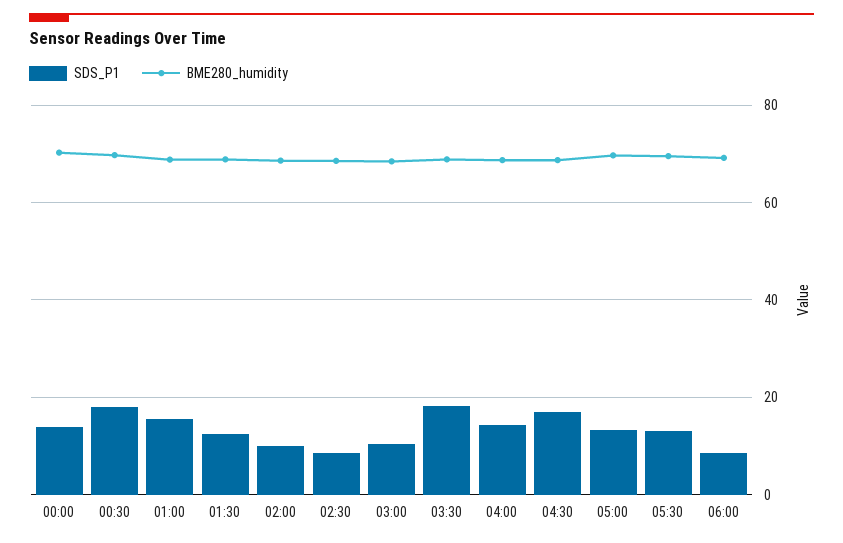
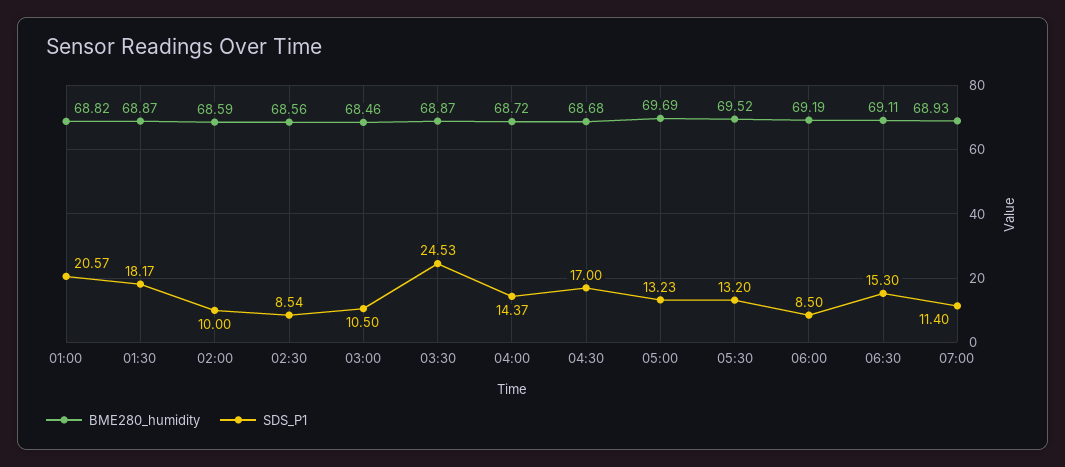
SDS_P1, 00:00: 14 -> none
BME280_humidity, 00:00: 70 -> none
SDS_P1, 00:30: 18 -> none
BME280_humidity, 00:30: 70 -> none
SDS_P1, 01:00: 16 -> 20.57
SDS_P1, 01:30: 12 -> 18.17
SDS_P1, 03:30: 18 -> 24.53
BME280_humidity, 06:30: none -> 69.11
SDS_P1, 06:30: none -> 15.3
BME280_humidity, 07:00: none -> 68.93
SDS_P1, 07:00: none -> 11.4

